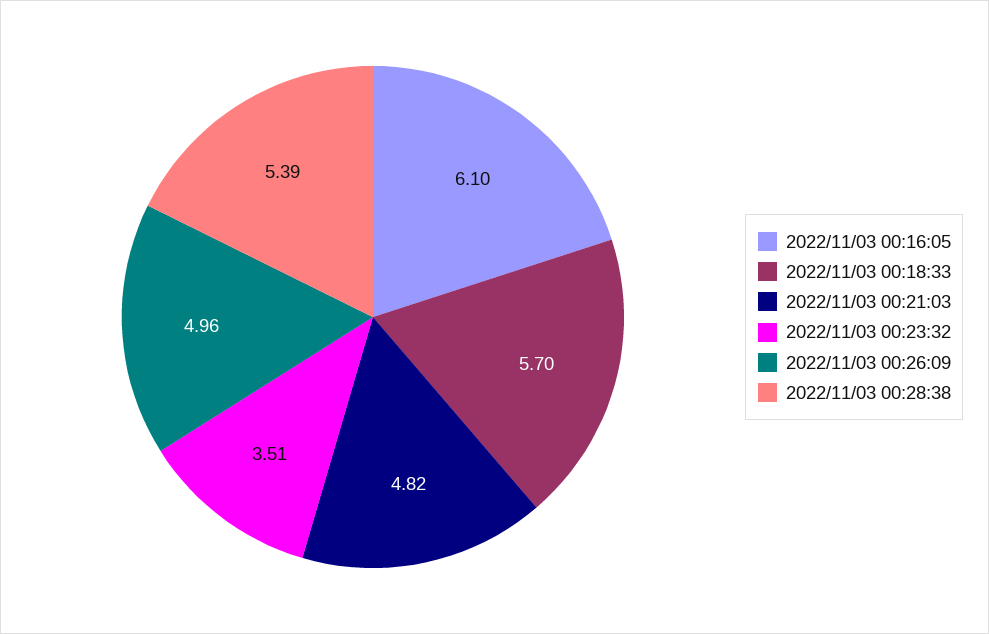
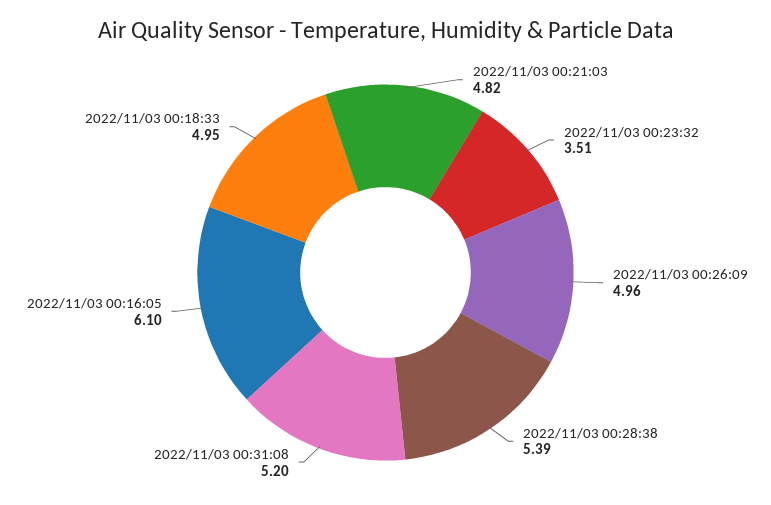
2022/11/03 00:18:33: 5.7 -> 4.95
2022/11/03 00:31:08: none -> 5.2

